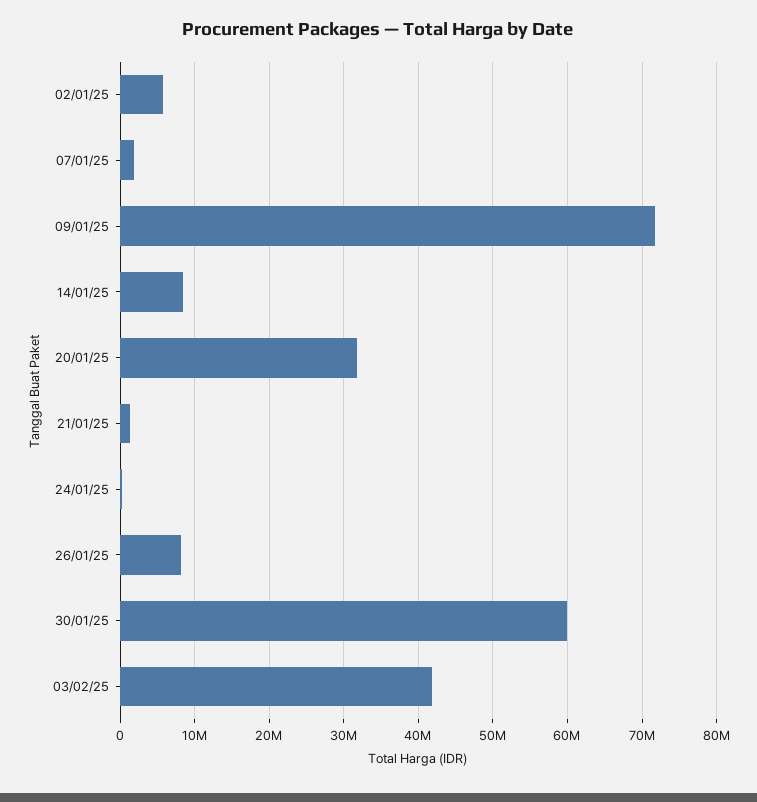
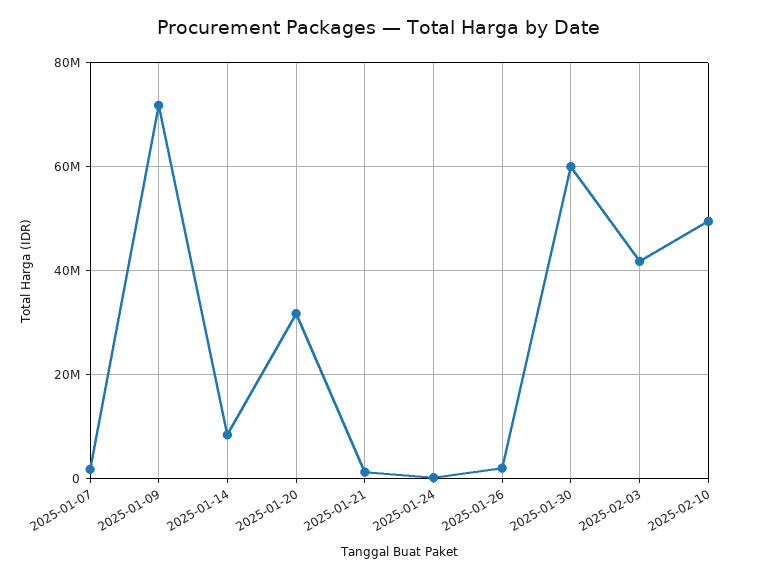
02/01/25: 6000000 -> none
26/01/25: 8000000 -> 2000000
2025-02-10: none -> 50000000

